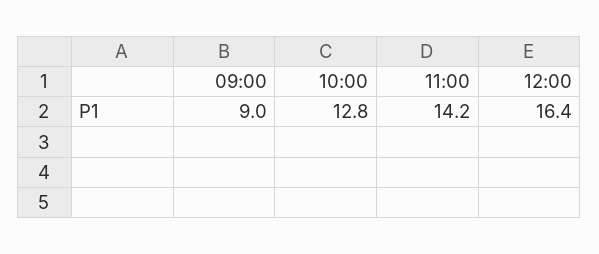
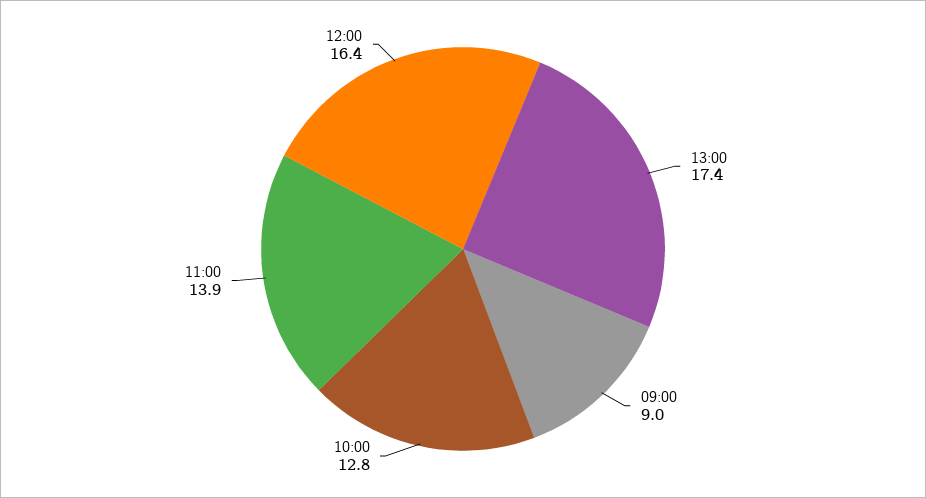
11:00: 14.2 -> 13.9
13:00: none -> 17.4

